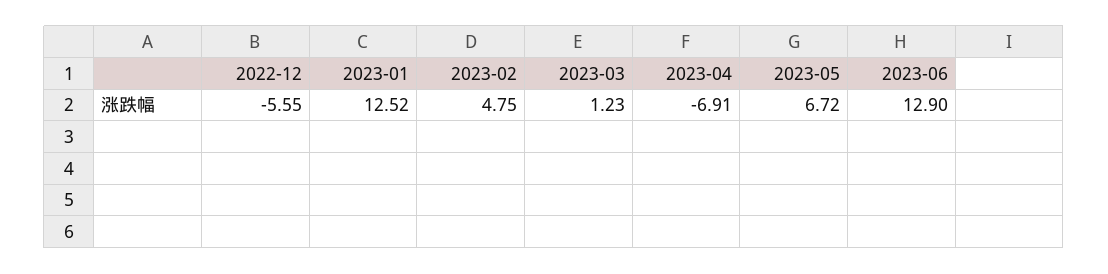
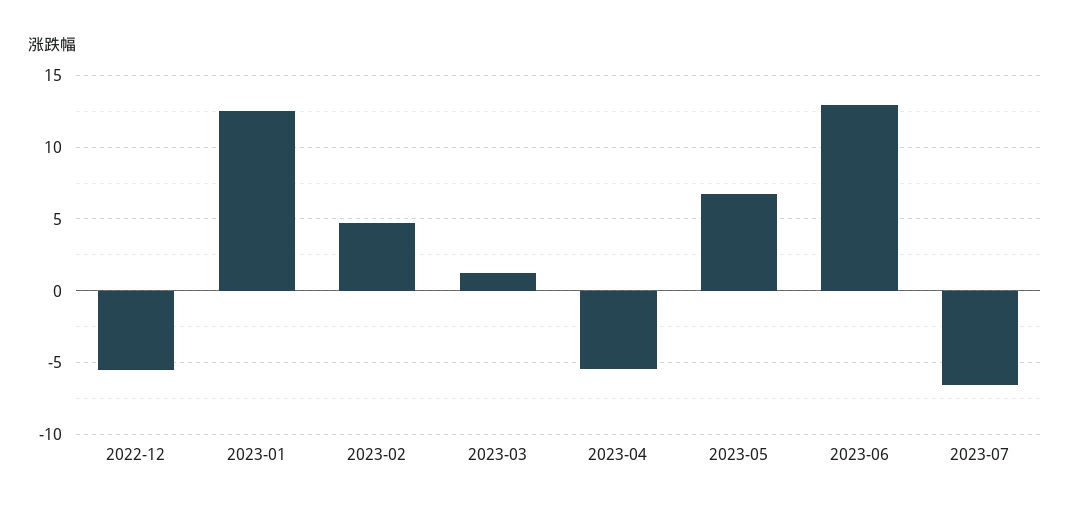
2023-04: -6.91 -> -5.5
2023-07: none -> -6.5

